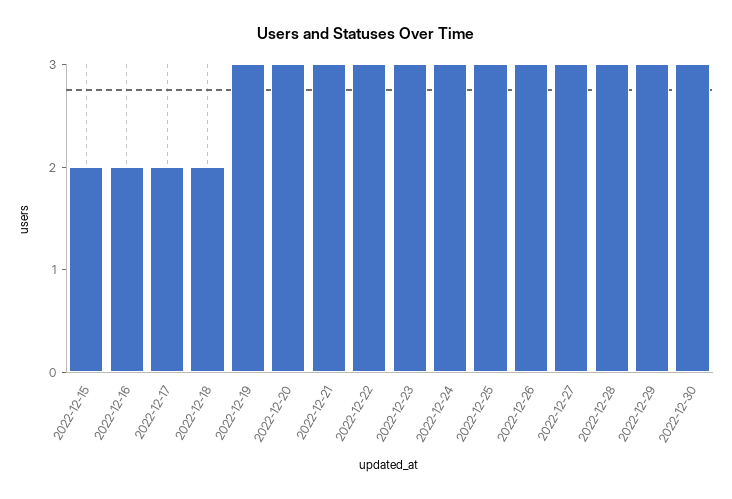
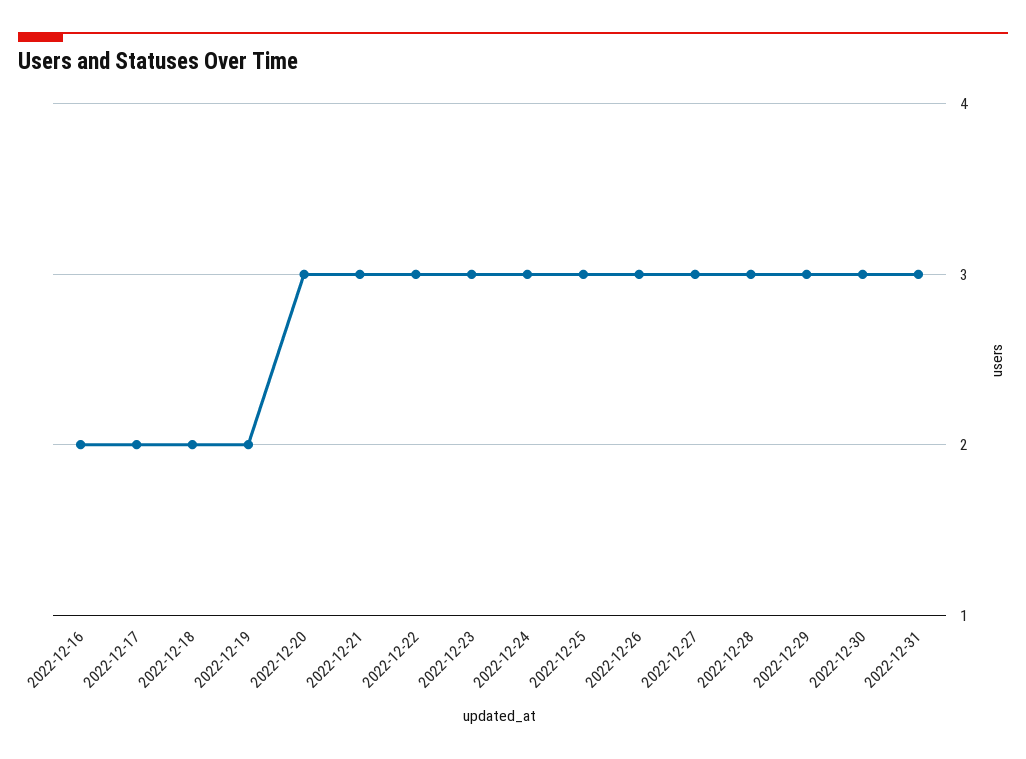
2022-12-15: 2 -> none
2022-12-19: 3 -> 2
2022-12-31: none -> 3

